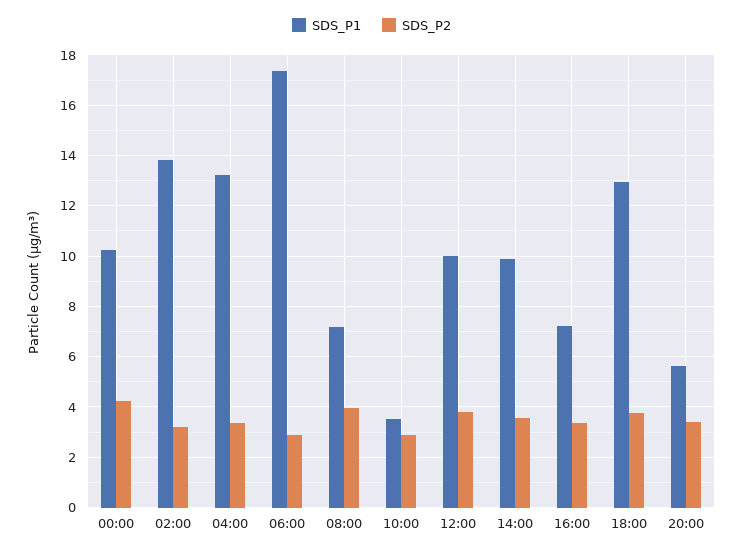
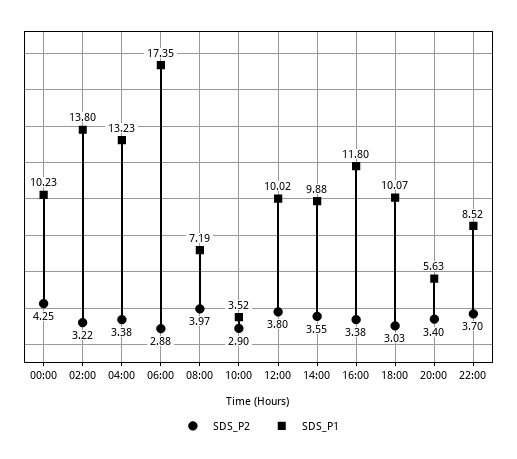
SDS_P1, 16:00: 7.25 -> 11.8
SDS_P1, 18:00: 13 -> 10.07
SDS_P2, 18:00: 3.75 -> 3.03
SDS_P2, 22:00: none -> 3.7
SDS_P1, 22:00: none -> 8.52

